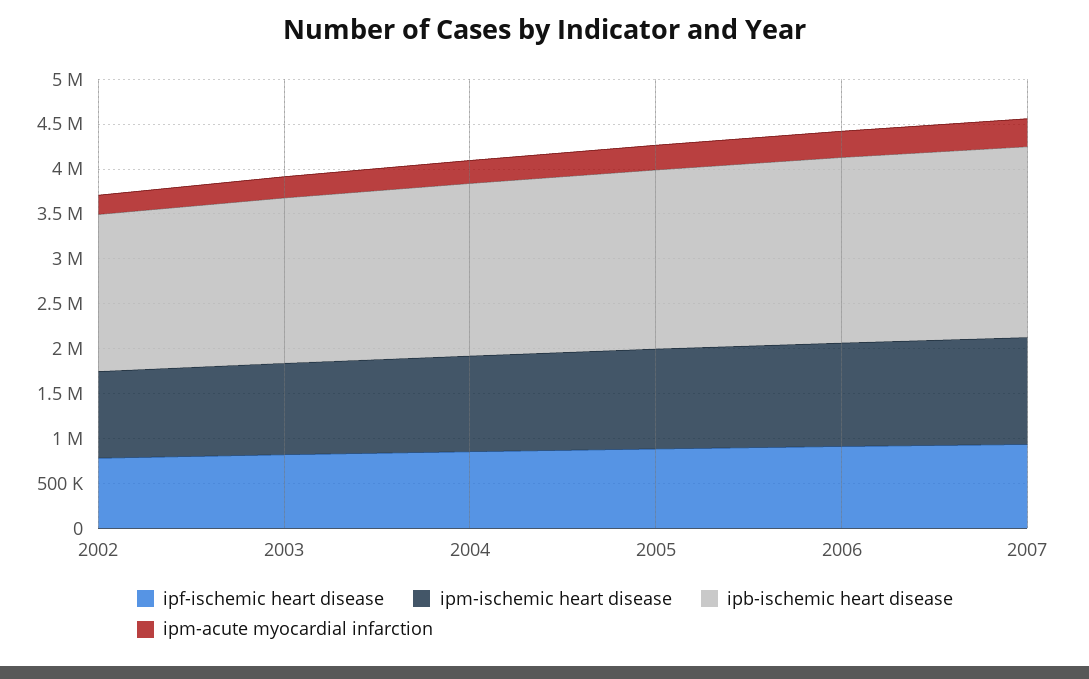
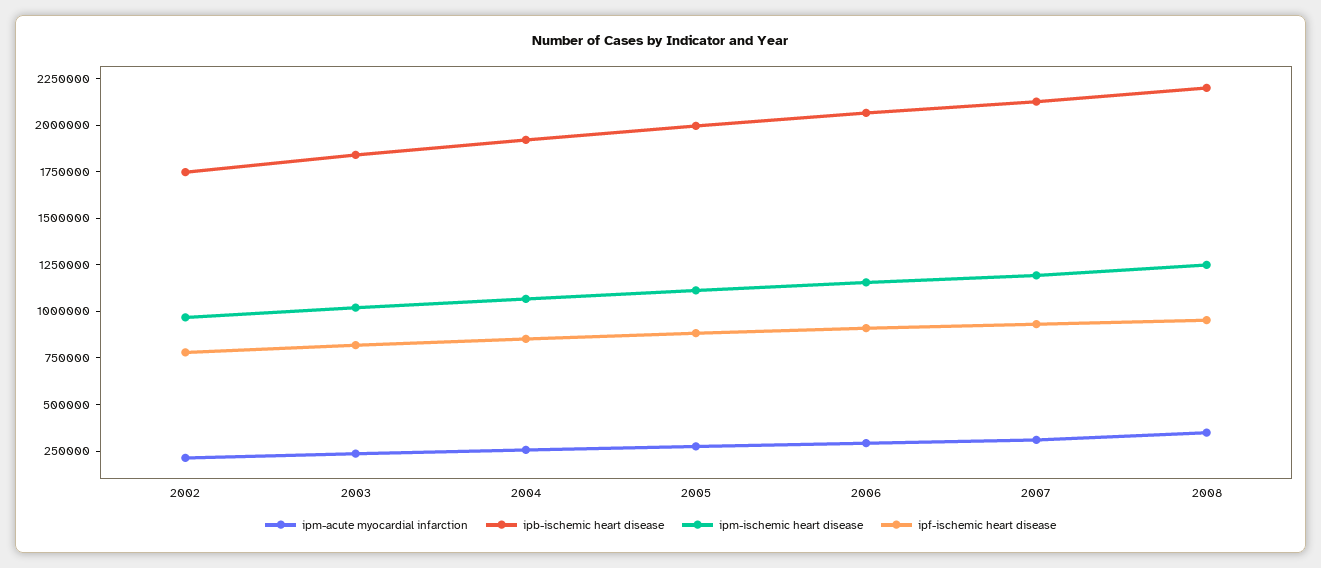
ipm-acute myocardial infarction, 2008: none -> 350000
ipb-ischemic heart disease, 2008: none -> 2200000
ipm-ischemic heart disease, 2008: none -> 1250000
ipf-ischemic heart disease, 2008: none -> 950000

